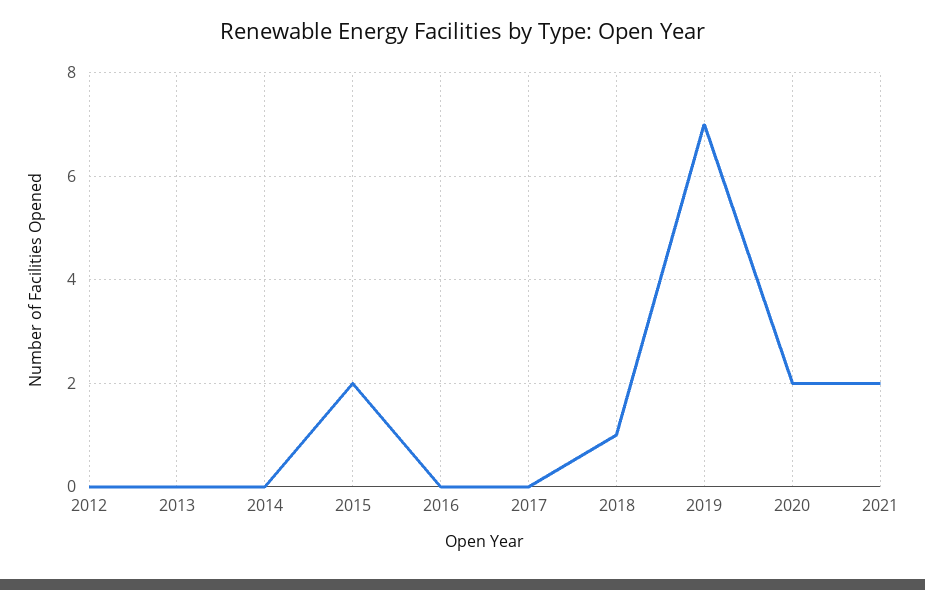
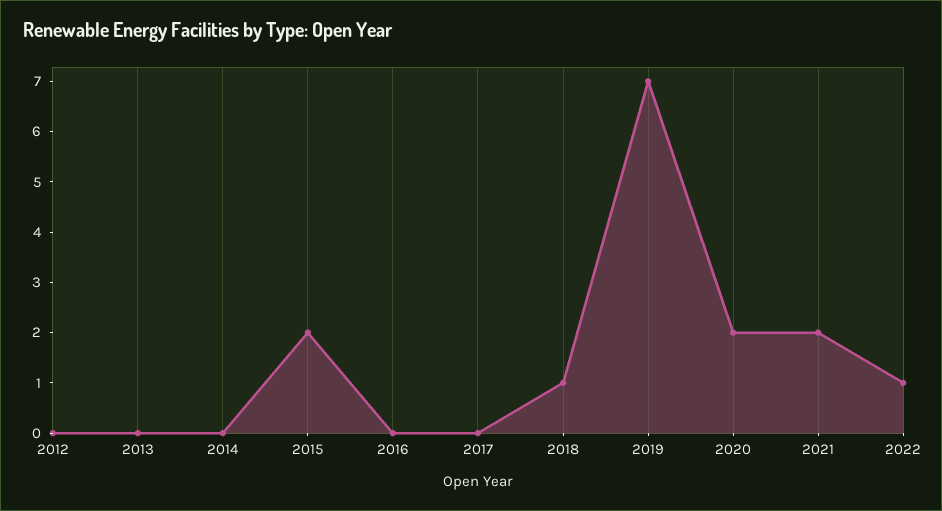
2022: none -> 1

